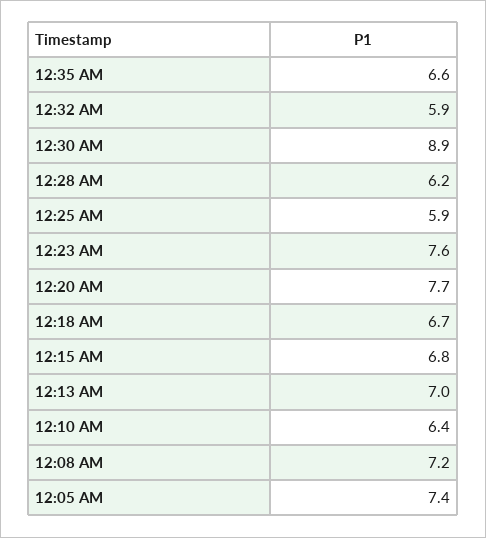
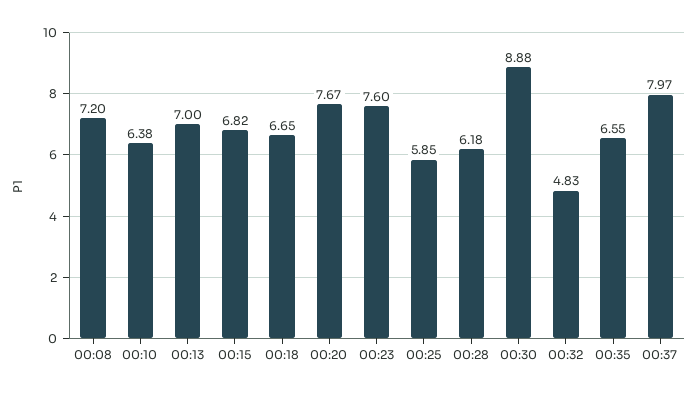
12:32 AM: 5.9 -> 4.83
12:05 AM: 7.4 -> none
00:37: none -> 7.97

